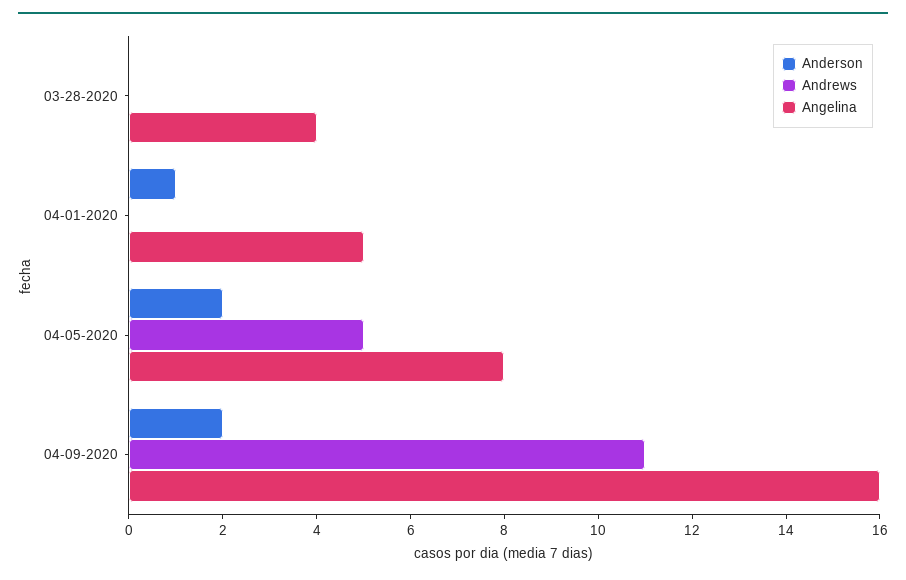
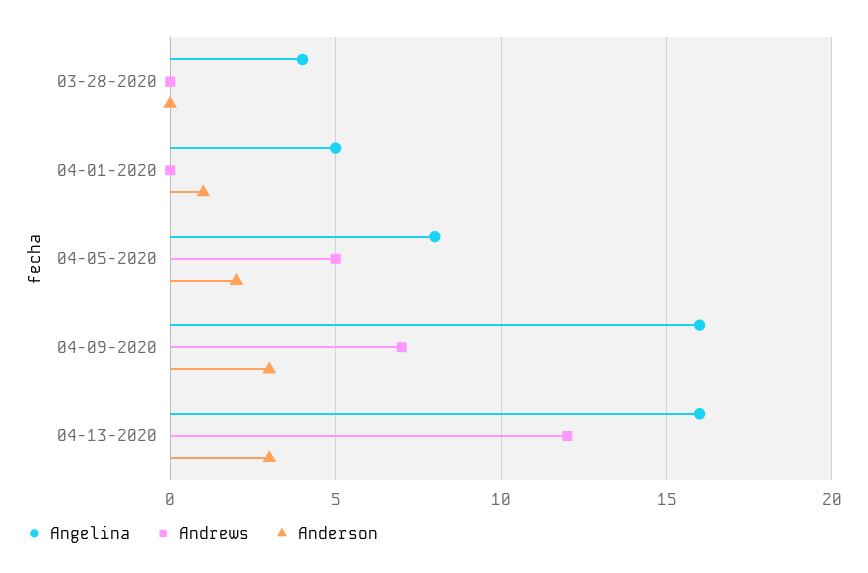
Anderson, 04-09-2020: 2 -> 3
Andrews, 04-09-2020: 11 -> 7
Angelina, 04-13-2020: none -> 16
Andrews, 04-13-2020: none -> 12
Anderson, 04-13-2020: none -> 3

